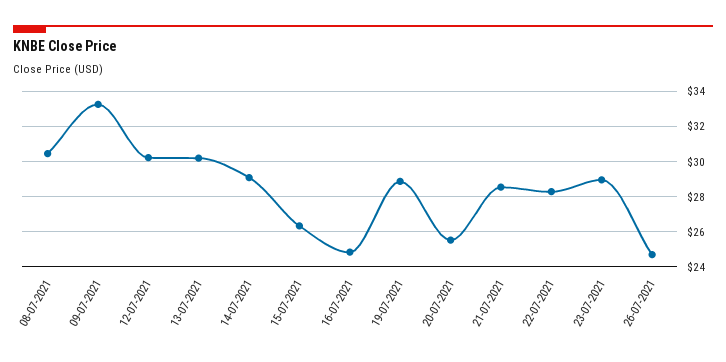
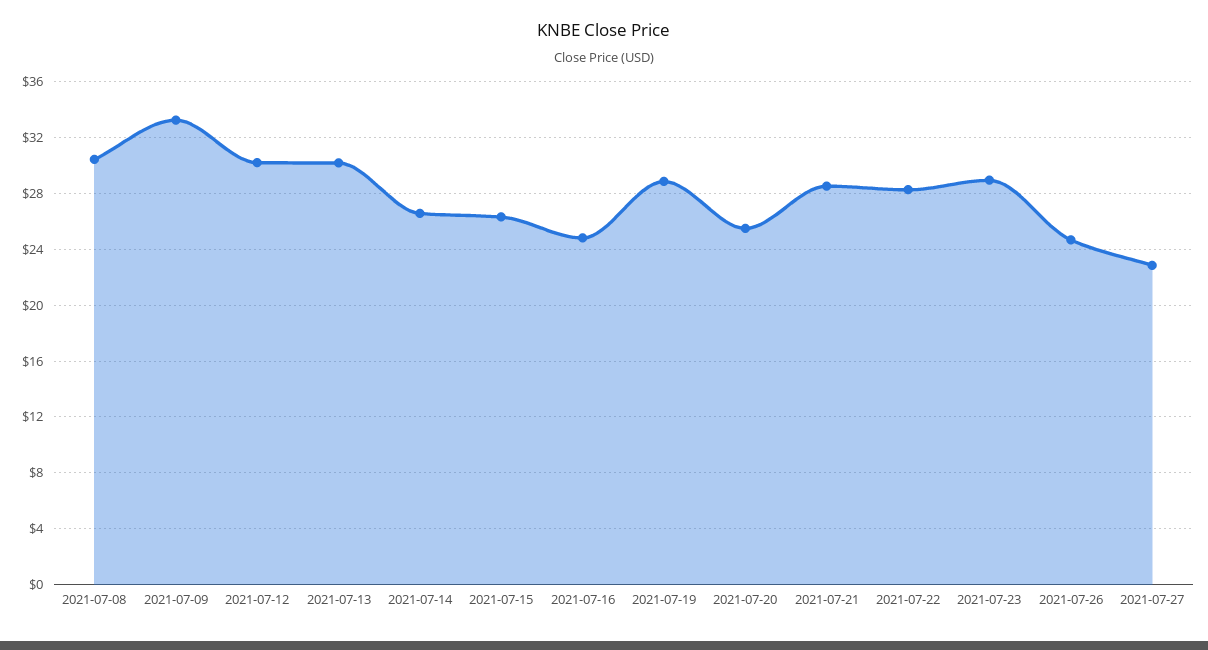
14-07-2021: 29 -> 26.5
2021-07-27: none -> 23

